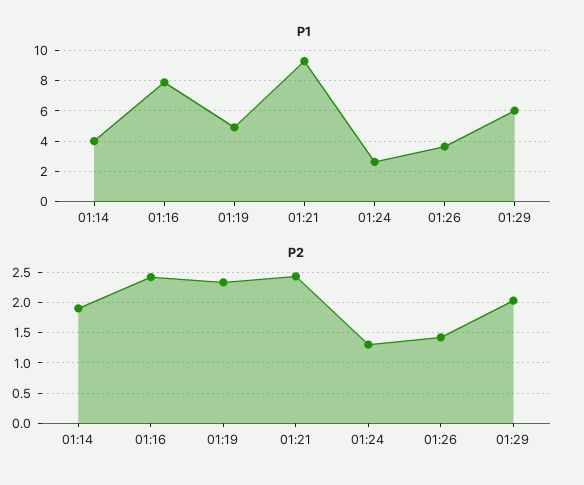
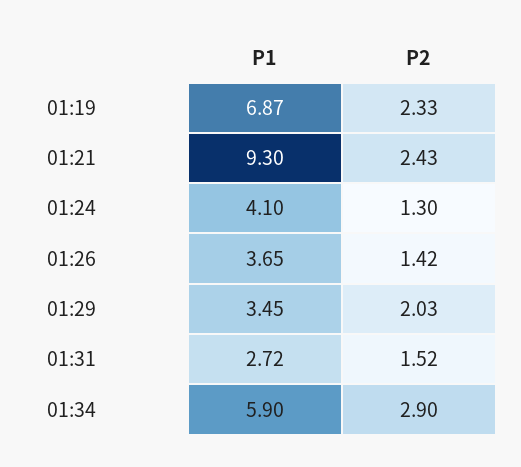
P1, 01:14: 4 -> none
P1, 01:16: 8 -> none
P1, 01:19: 5 -> 6.87
P1, 01:24: 2.5 -> 4.1
P1, 01:29: 6 -> 3.45
P2, 01:14: 1.9 -> none
P2, 01:16: 2.4 -> none
P1, 01:31: none -> 2.72
P2, 01:31: none -> 1.52
P1, 01:34: none -> 5.9
P2, 01:34: none -> 2.9

